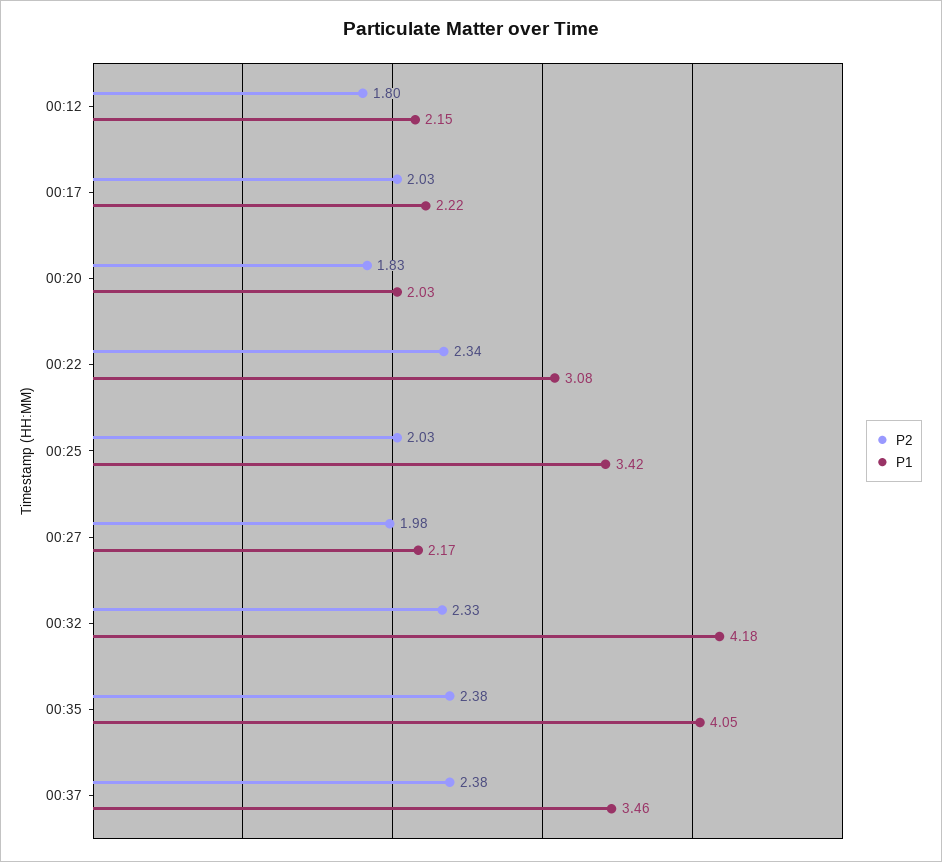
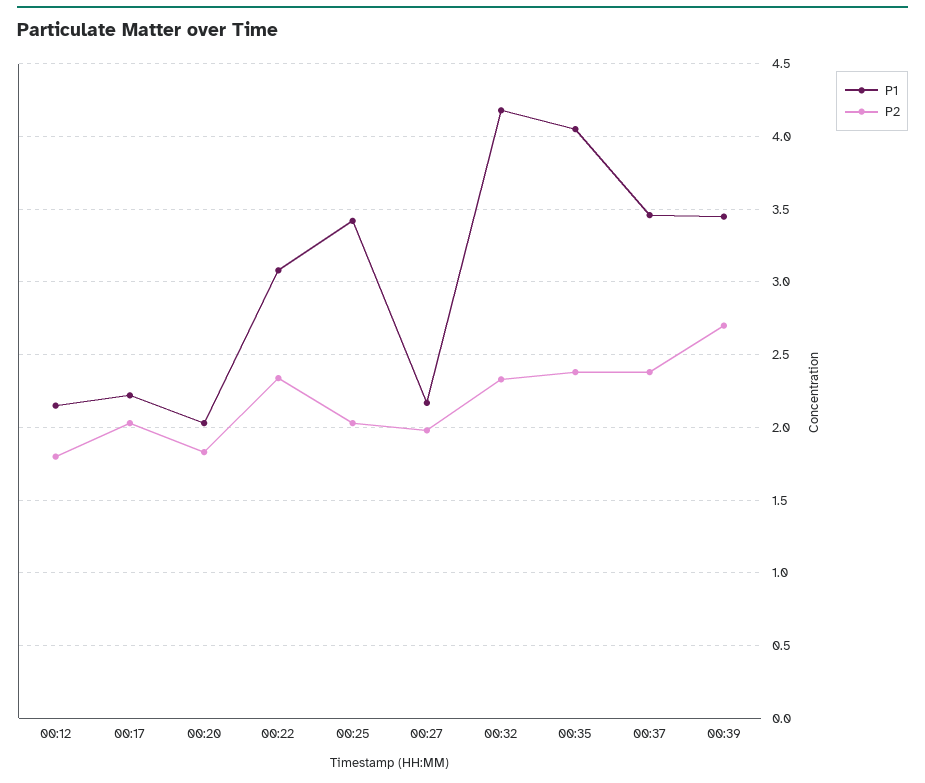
P1, 00:39: none -> 3.45
P2, 00:39: none -> 2.7

